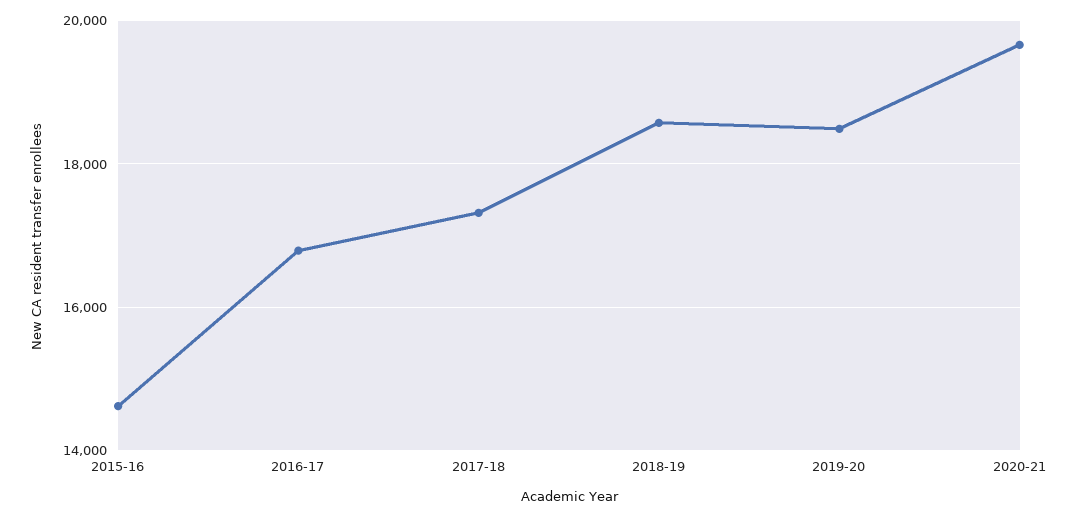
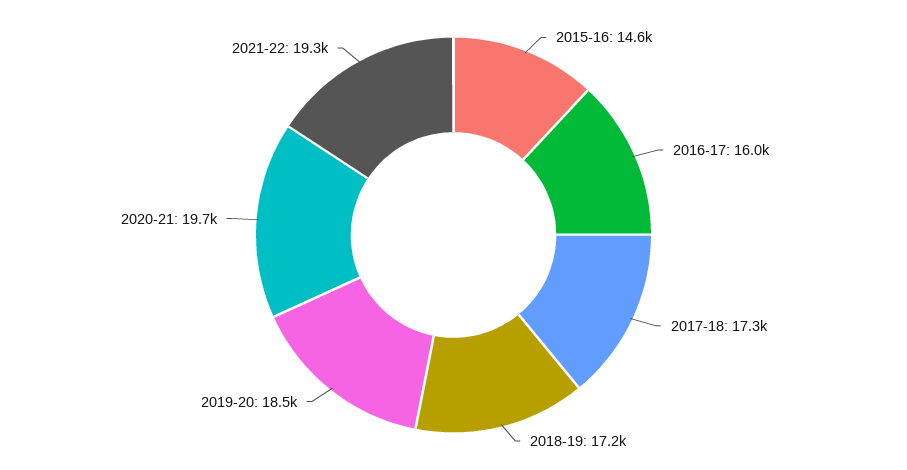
2016-17: 16800 -> 16000
2018-19: 18600 -> 17200
2021-22: none -> 19300

